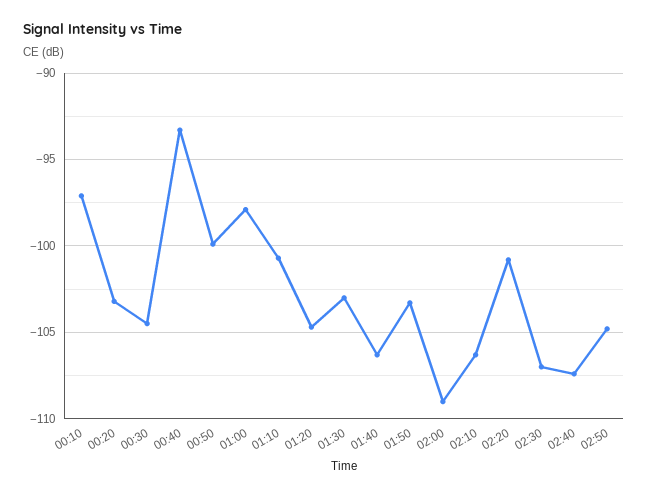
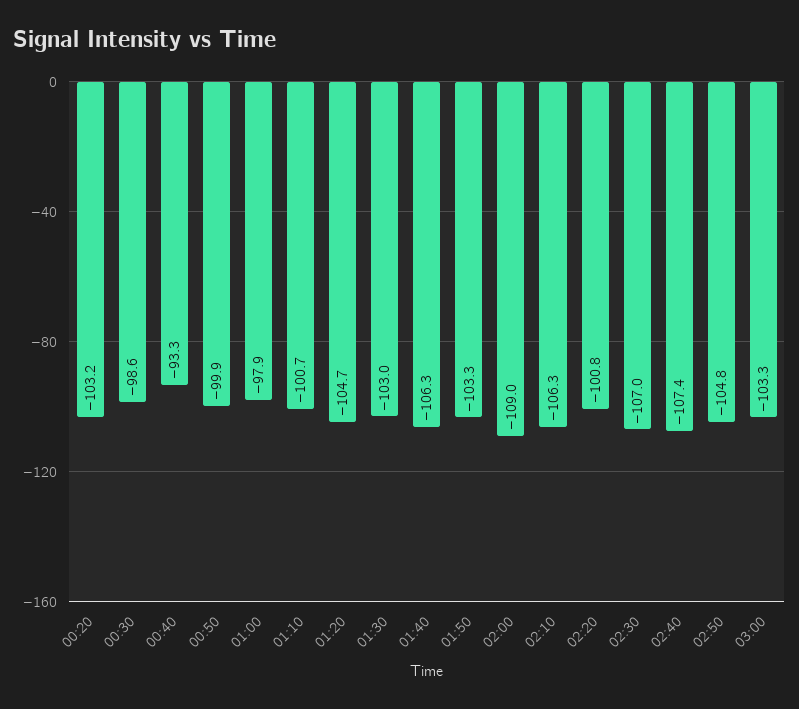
00:10: -97 -> none
00:30: -104.5 -> -98.6
03:00: none -> -103.3

